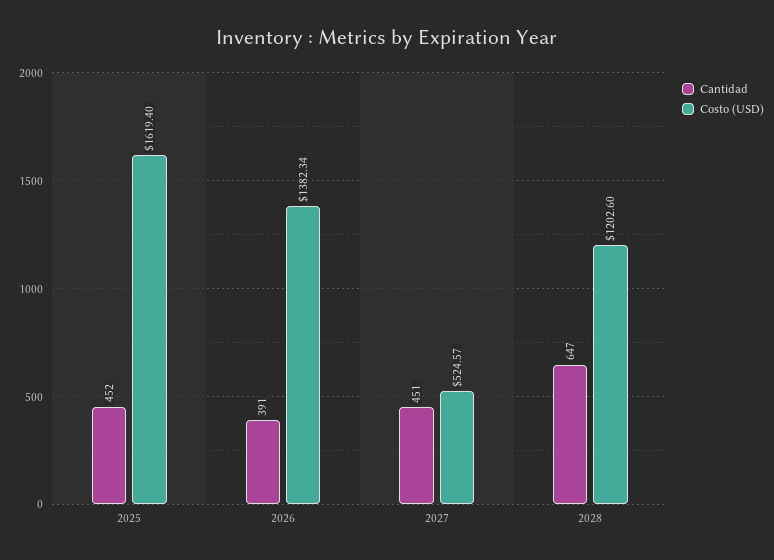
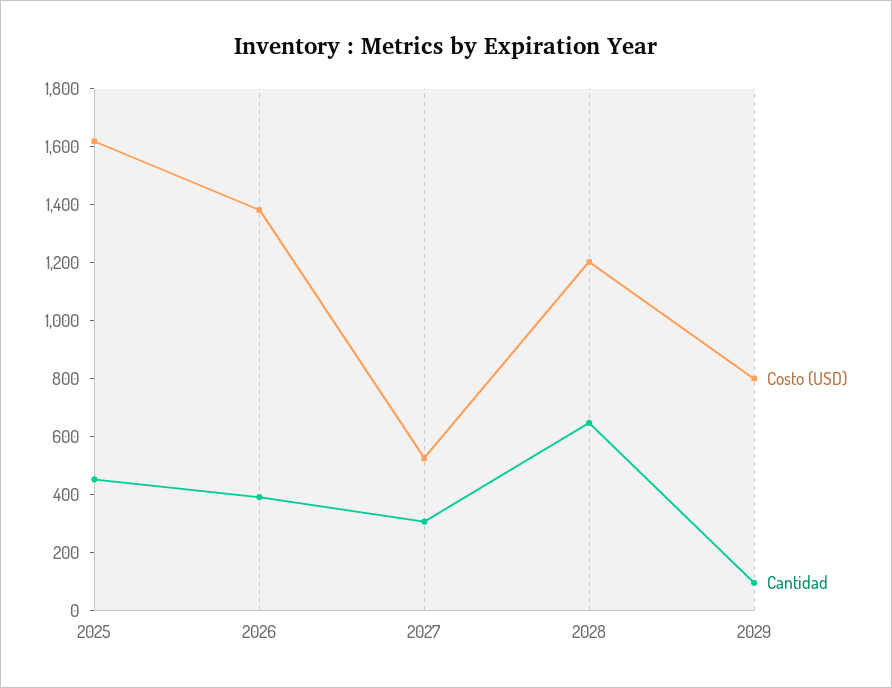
Cantidad, 2027: 451 -> 300
Costo (USD), 2029: none -> 800
Cantidad, 2029: none -> 100

